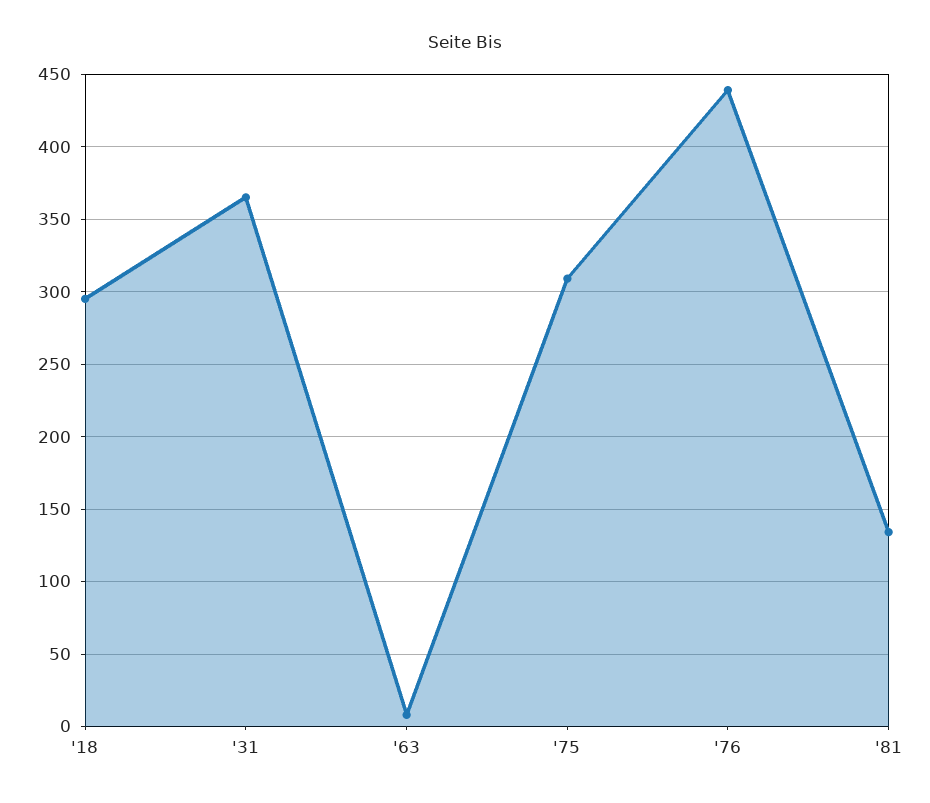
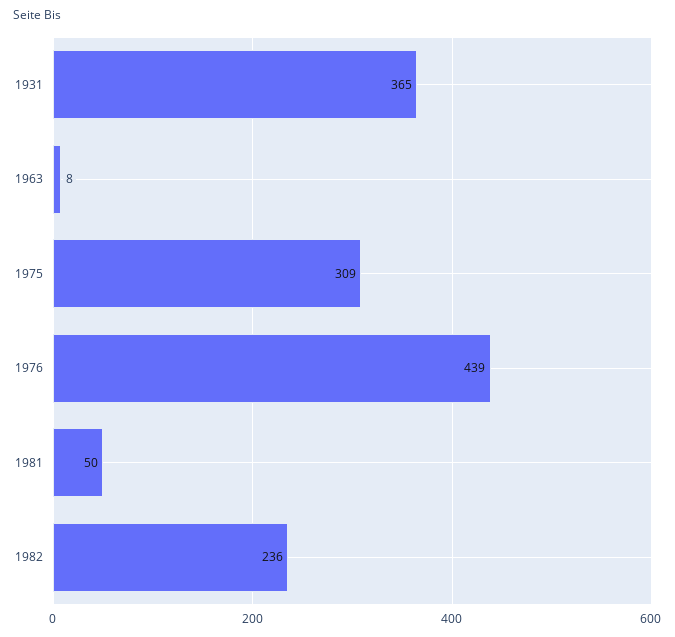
'18: 295 -> none
'81: 135 -> 50
1982: none -> 236

